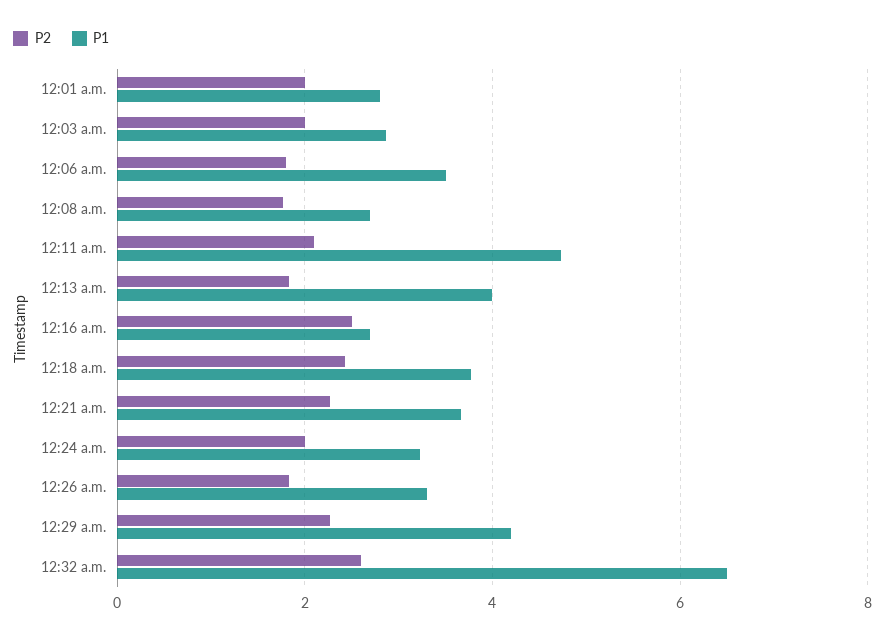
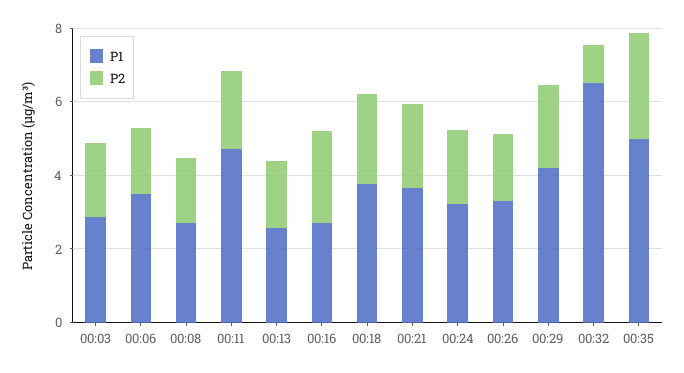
P2, 12:01 a.m.: 2 -> none
P1, 12:01 a.m.: 2.8 -> none
P1, 12:13 a.m.: 4 -> 2.5
P2, 12:32 a.m.: 2.6 -> 1
P1, 00:35: none -> 5
P2, 00:35: none -> 3

